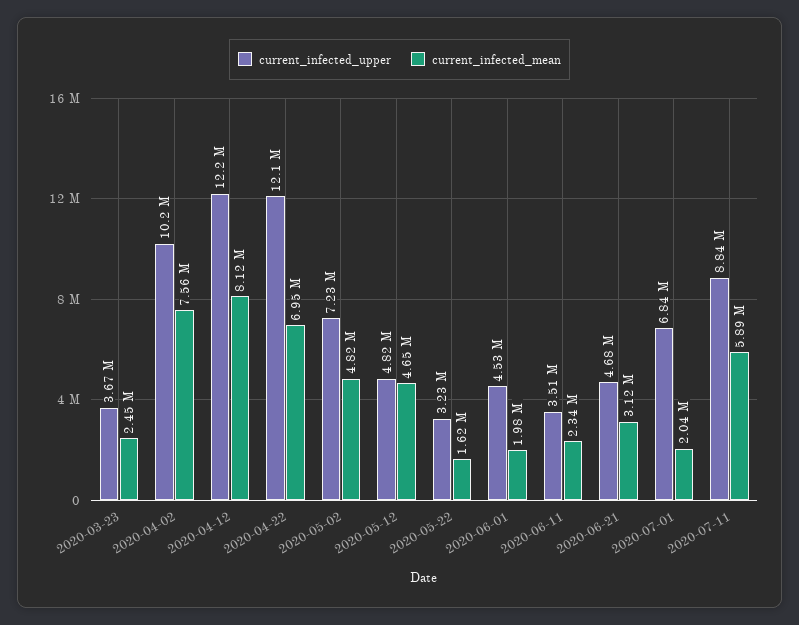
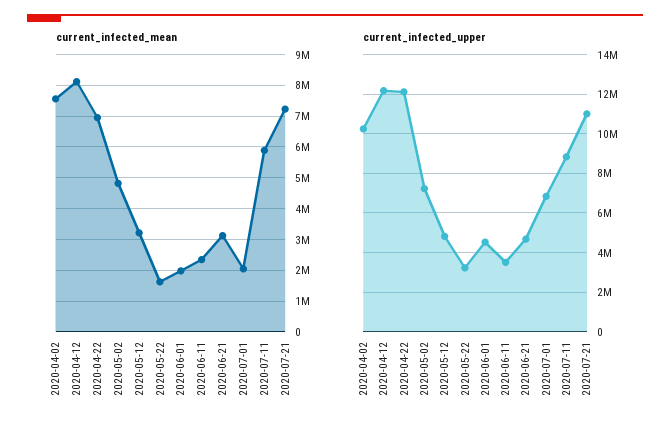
current_infected_upper, 2020-03-23: 3670000 -> none
current_infected_mean, 2020-03-23: 2450000 -> none
current_infected_mean, 2020-05-12: 4650000 -> 3200000
current_infected_mean, 2020-07-21: none -> 7200000
current_infected_upper, 2020-07-21: none -> 11000000

